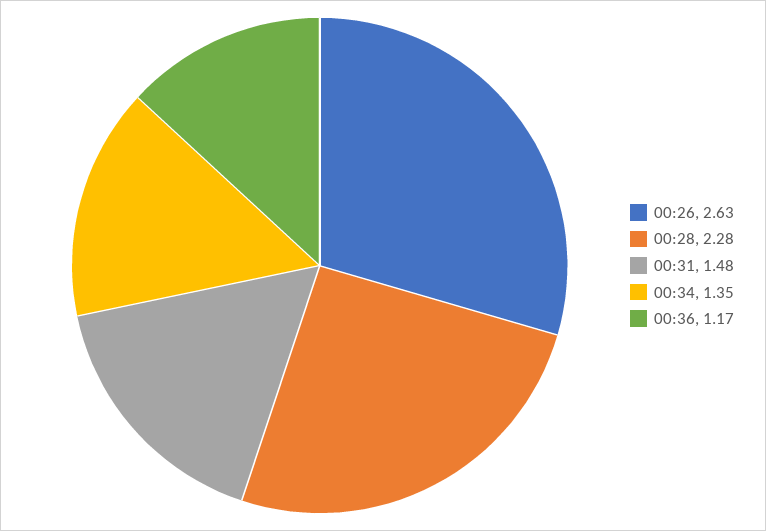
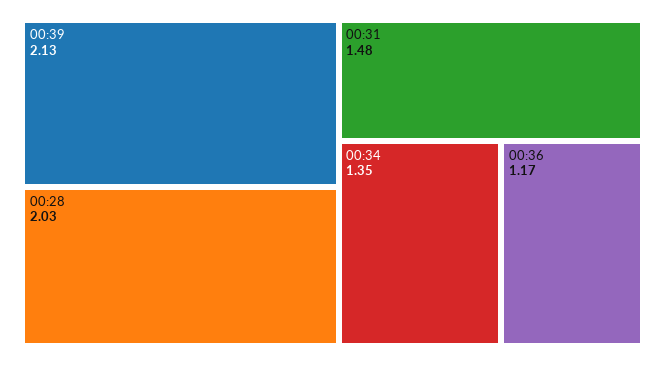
00:26: 2.63 -> none
00:28: 2.28 -> 2.03
00:39: none -> 2.13

